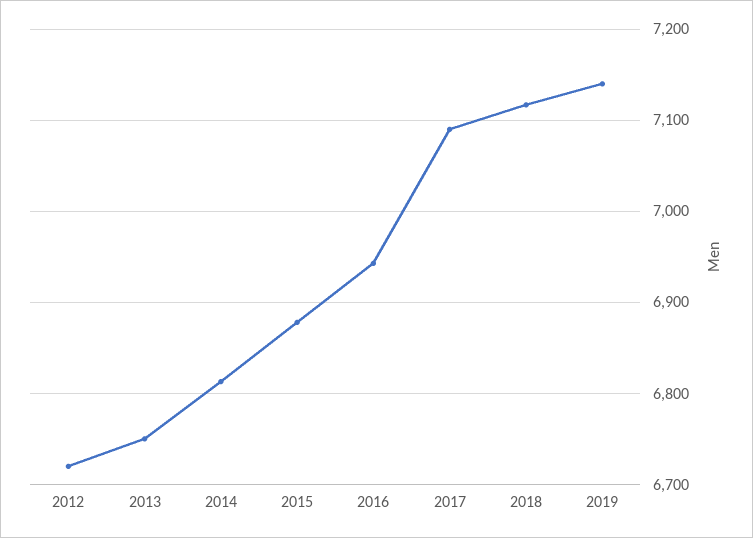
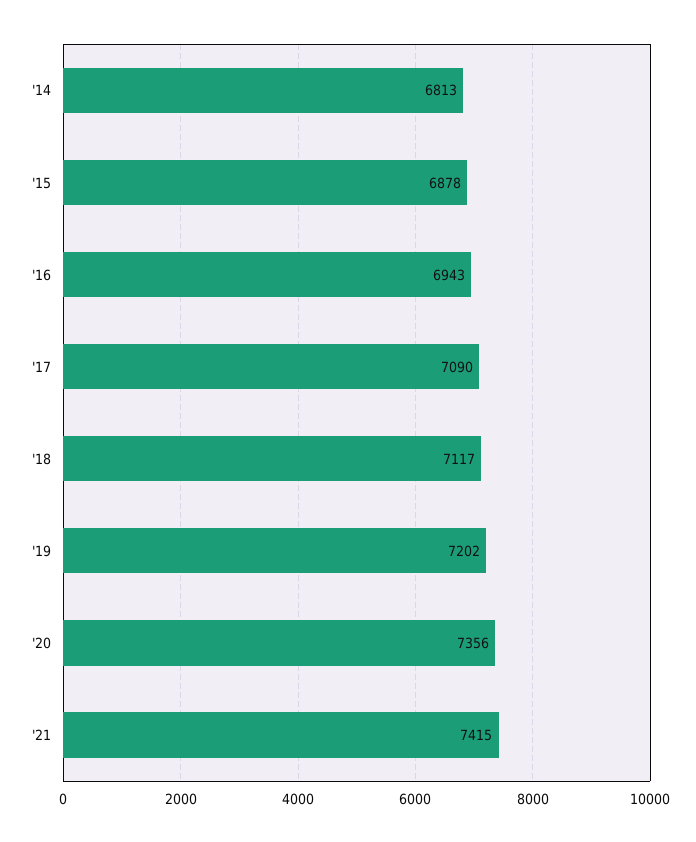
2012: 6720 -> none
2013: 6750 -> none
2019: 7140 -> 7202
'20: none -> 7356
'21: none -> 7415

